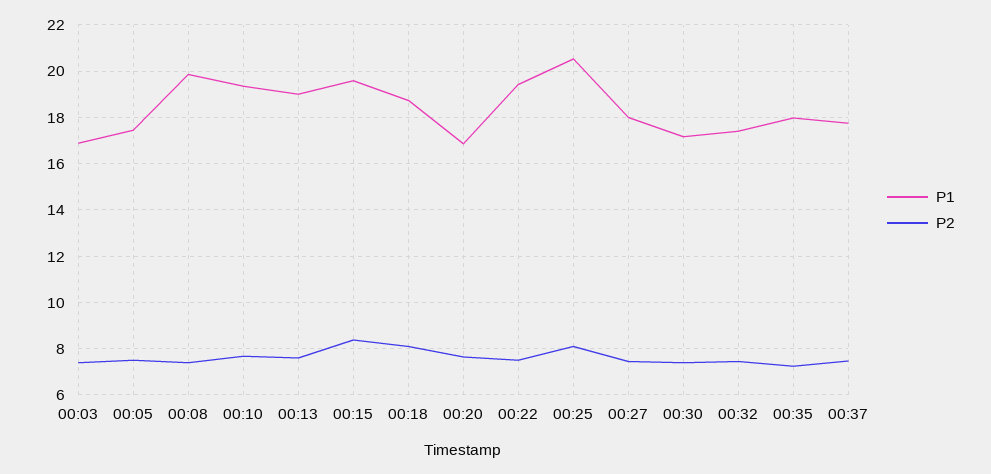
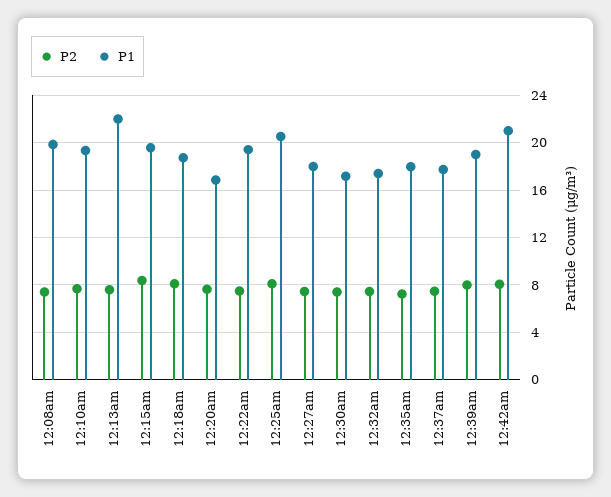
P1, 00:03: 17 -> none
P2, 00:03: 7.5 -> none
P1, 00:05: 17.5 -> none
P2, 00:05: 7.5 -> none
P1, 00:13: 19 -> 22
P2, 12:39am: none -> 8
P1, 12:39am: none -> 19
P2, 12:42am: none -> 8
P1, 12:42am: none -> 21

